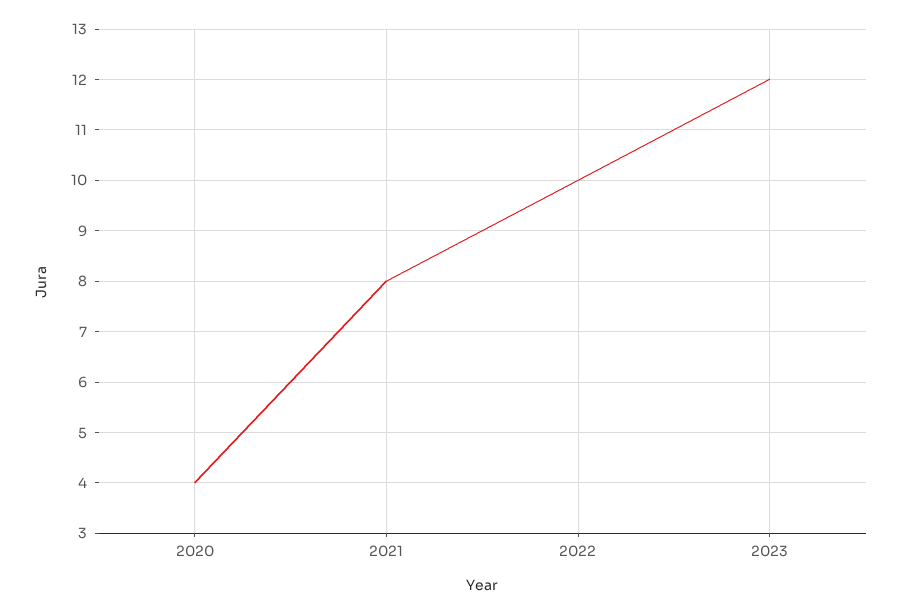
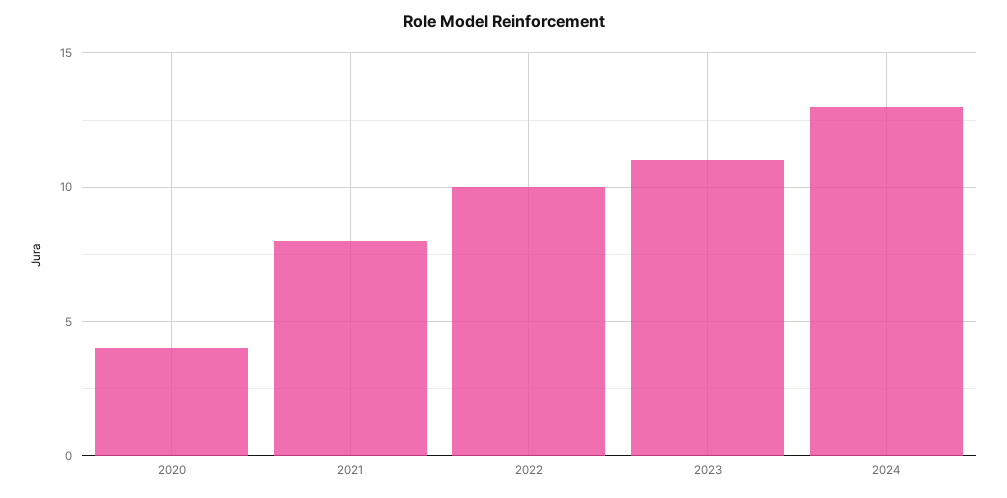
2023: 12 -> 11
2024: none -> 13

